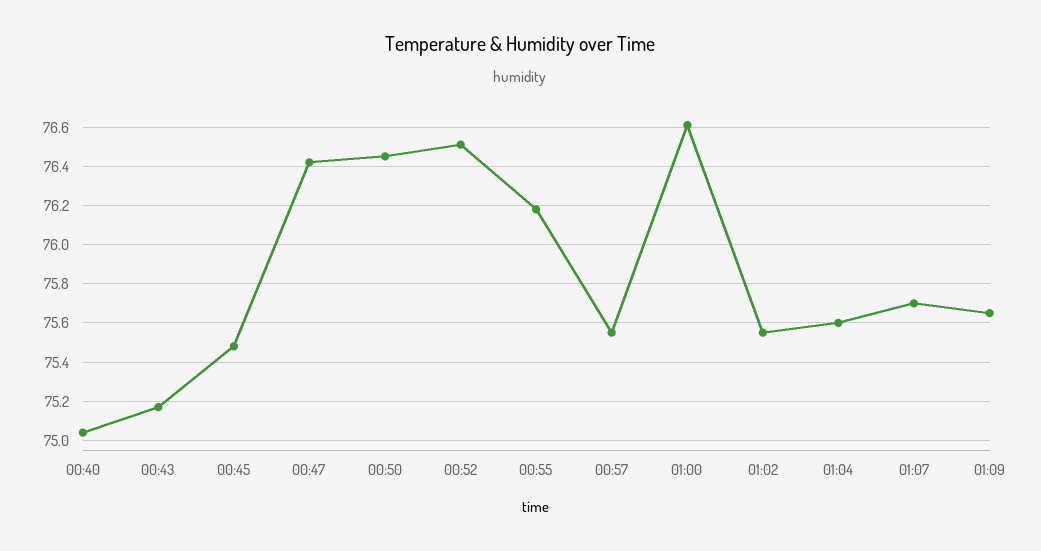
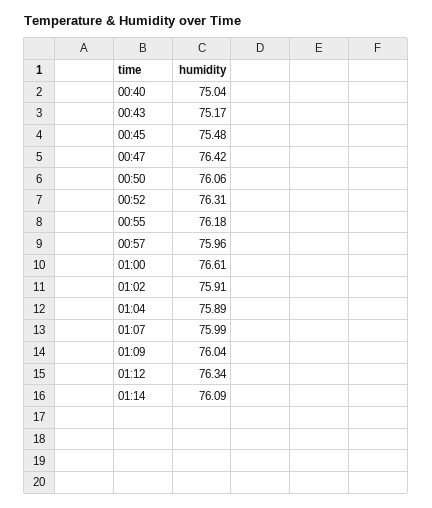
00:50: 76.45 -> 76.06
00:52: 76.5 -> 76.31
00:57: 75.55 -> 75.96
01:02: 75.55 -> 75.91
01:04: 75.6 -> 75.89
01:07: 75.7 -> 75.99
01:09: 75.65 -> 76.04
01:12: none -> 76.34
01:14: none -> 76.09

